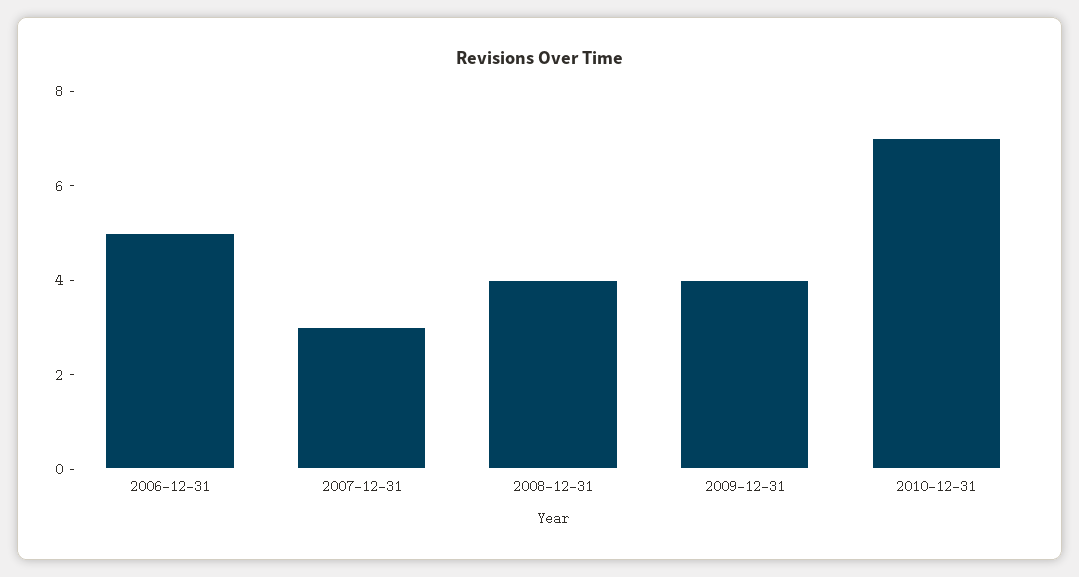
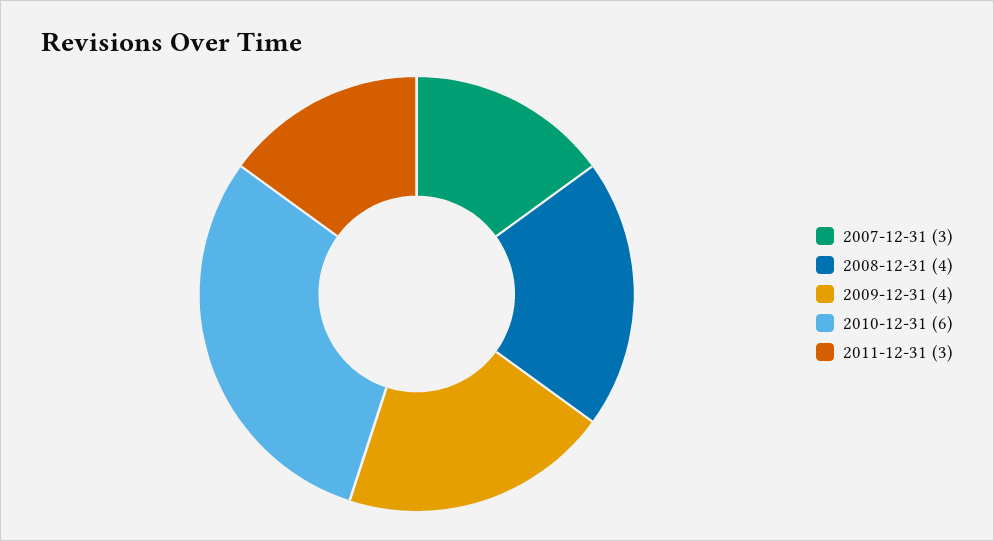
2006-12-31: 5 -> none
2010-12-31: 7 -> 6
2011-12-31: none -> 3

